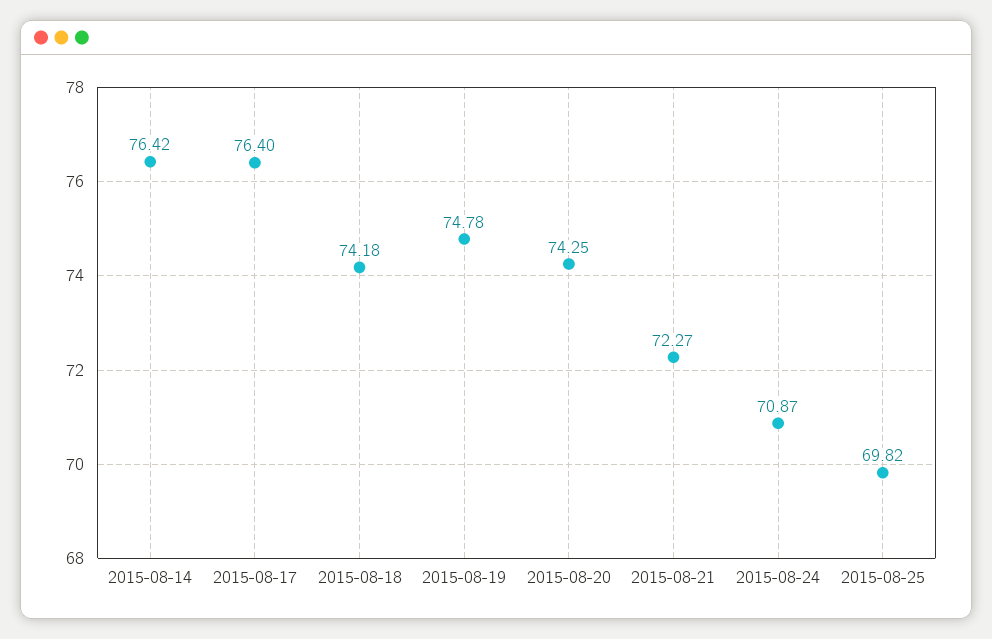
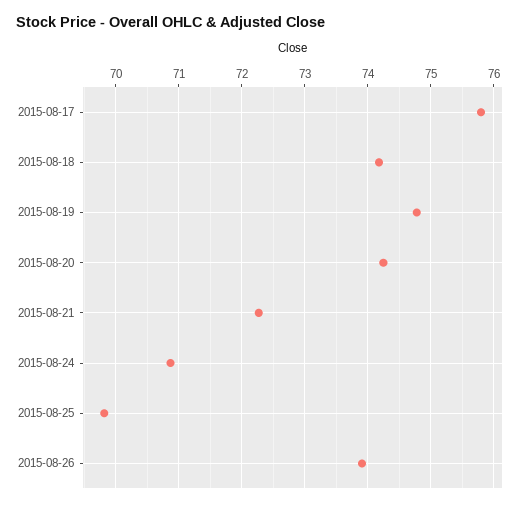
2015-08-14: 76.42 -> none
2015-08-17: 76.4 -> 75.8
2015-08-26: none -> 73.9

